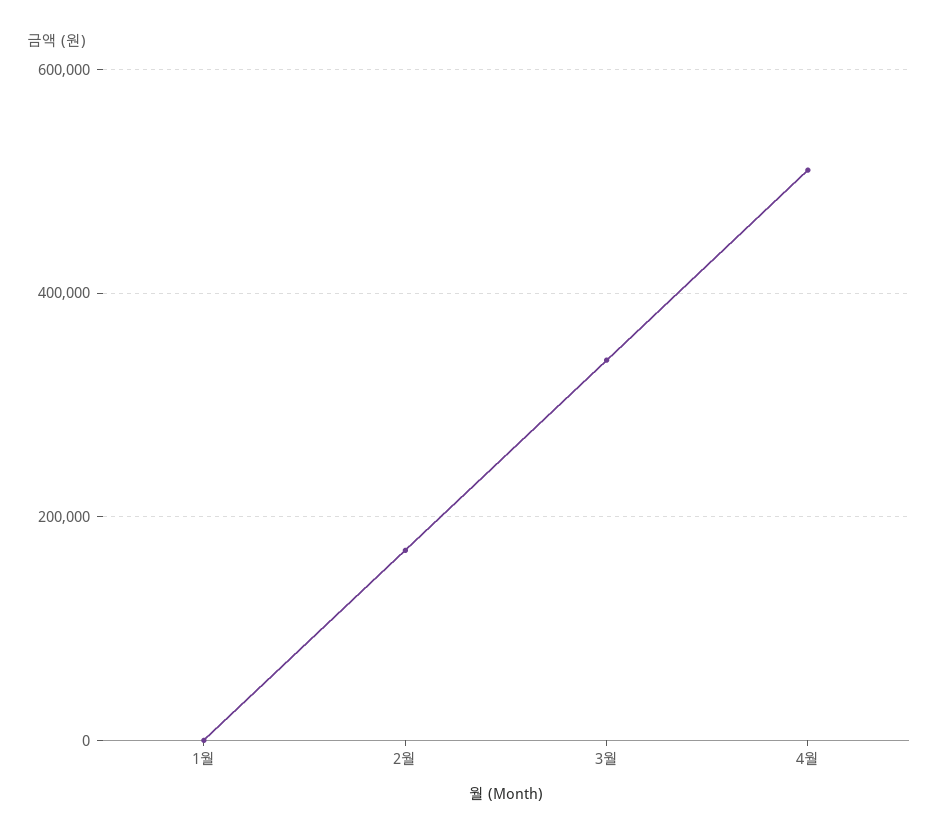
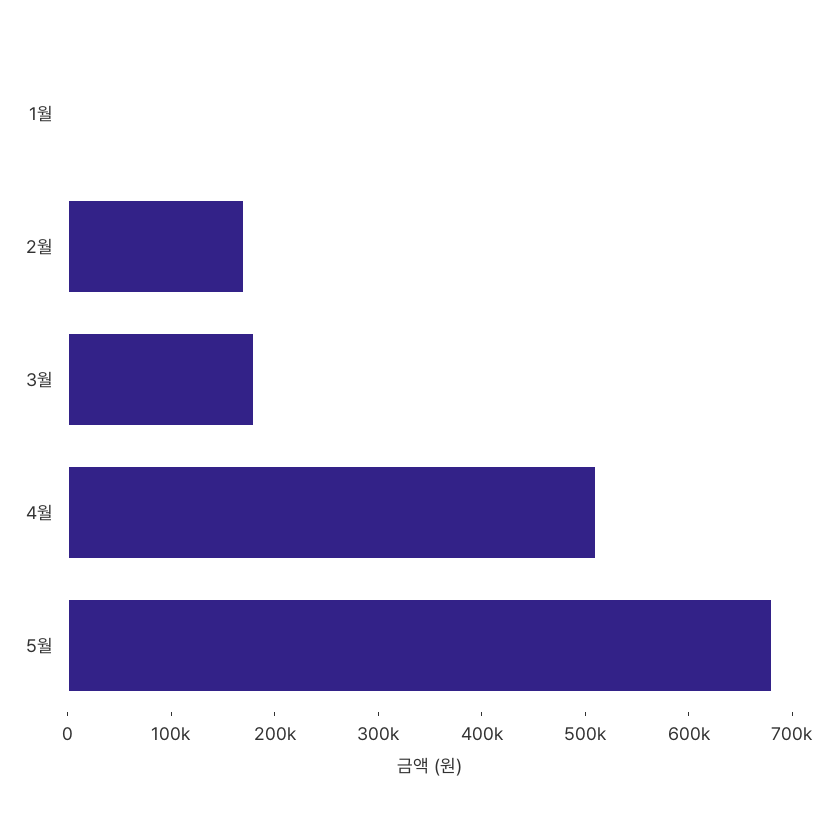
3월: 340000 -> 180000
5월: none -> 680000

